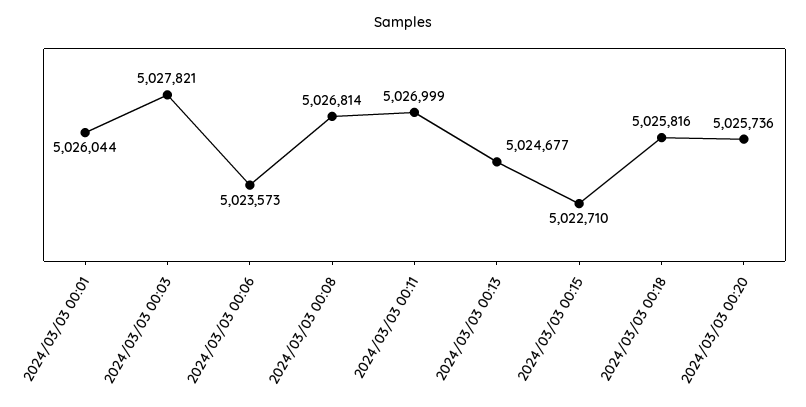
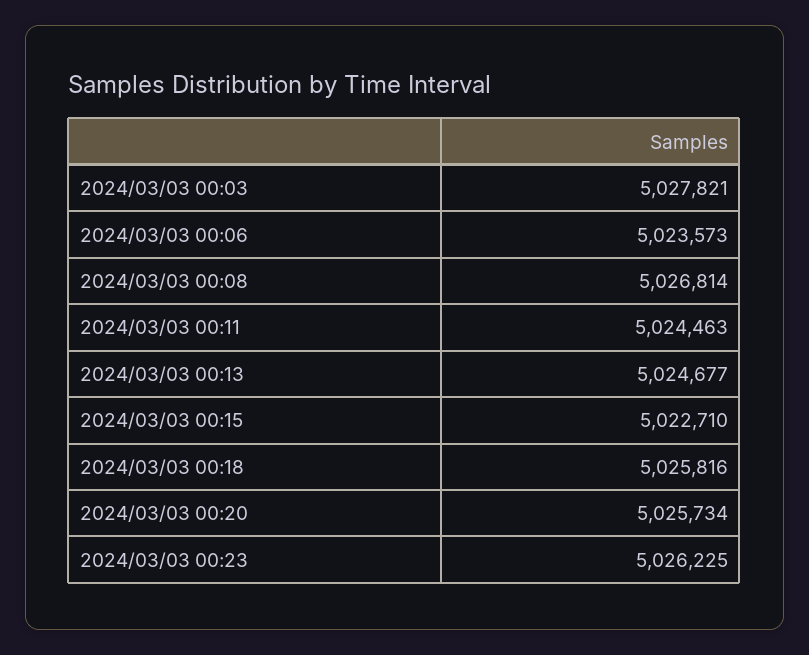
2024/03/03 00:01: 5026044 -> none
2024/03/03 00:11: 5026999 -> 5024463
2024/03/03 00:20: 5025736 -> 5025734
2024/03/03 00:23: none -> 5026225

